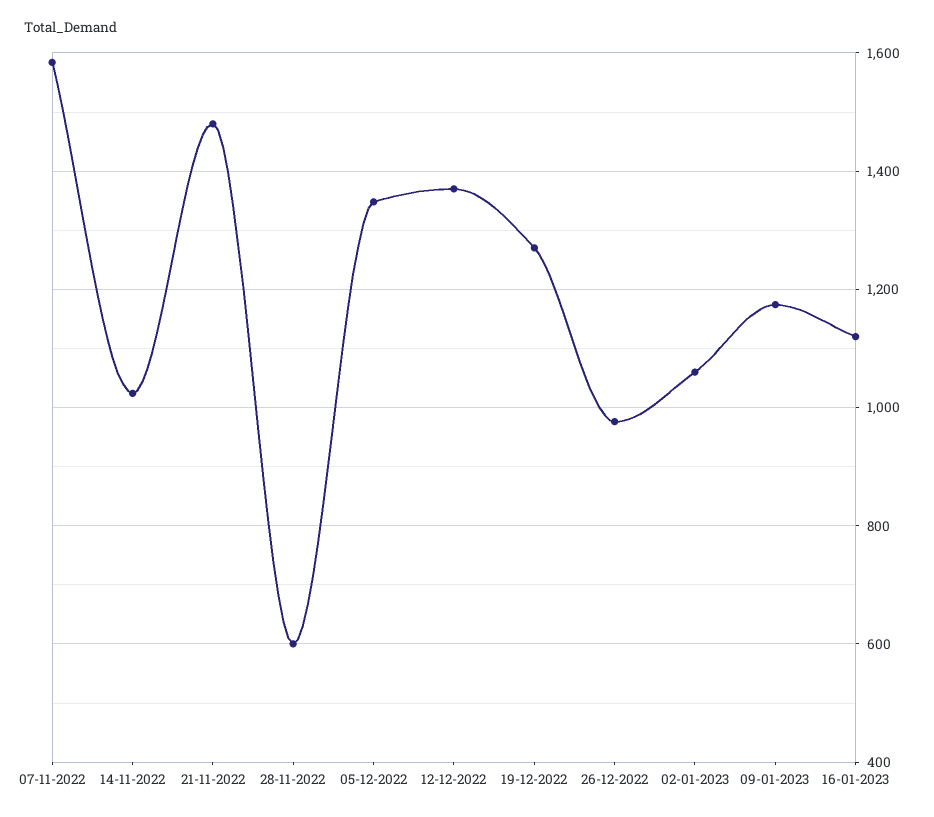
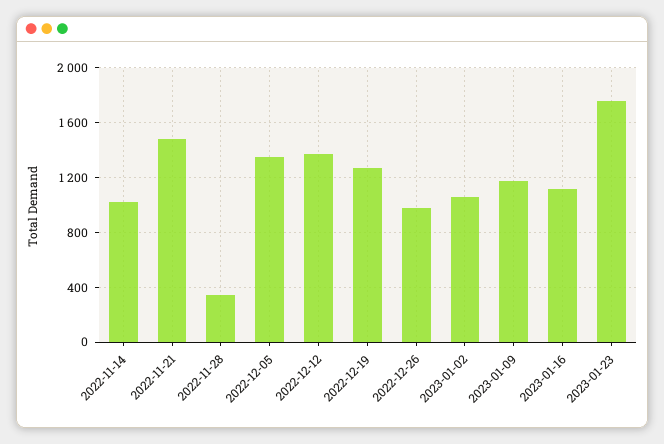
07-11-2022: 1580 -> none
28-11-2022: 600 -> 350
2023-01-23: none -> 1750

